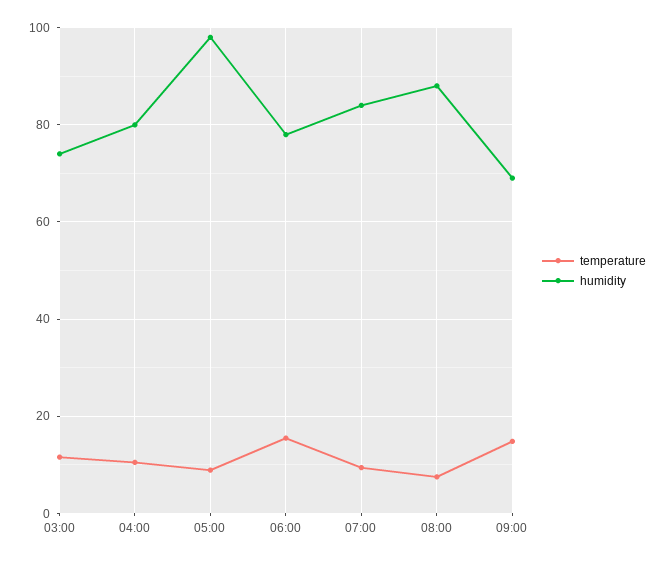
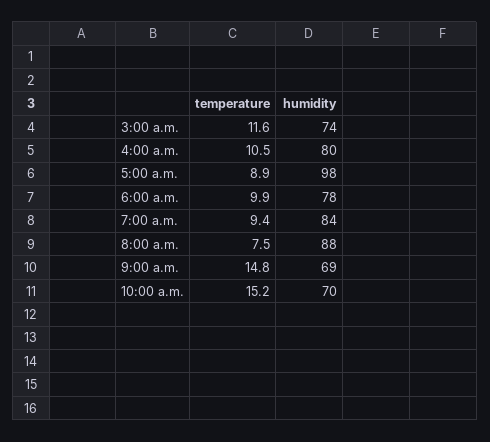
temperature, 06:00: 16 -> 9.9
temperature, 10:00 a.m.: none -> 15.2
humidity, 10:00 a.m.: none -> 70

